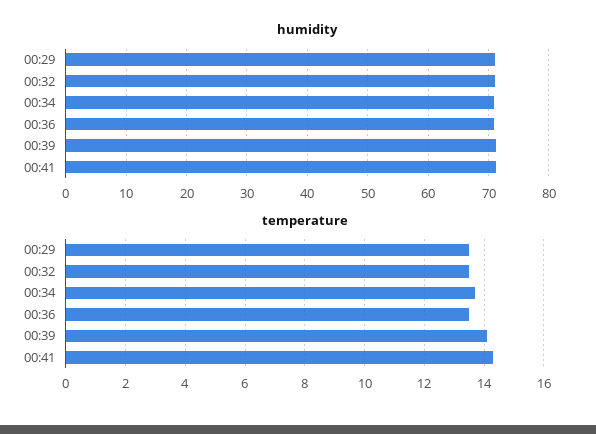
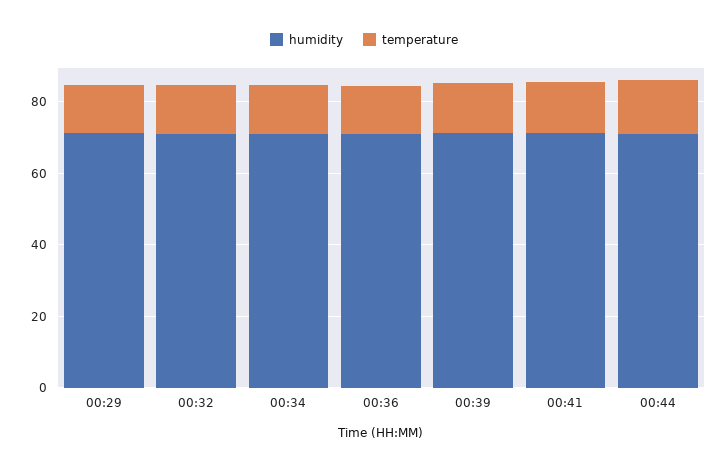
humidity, 00:44: none -> 70
temperature, 00:44: none -> 15

